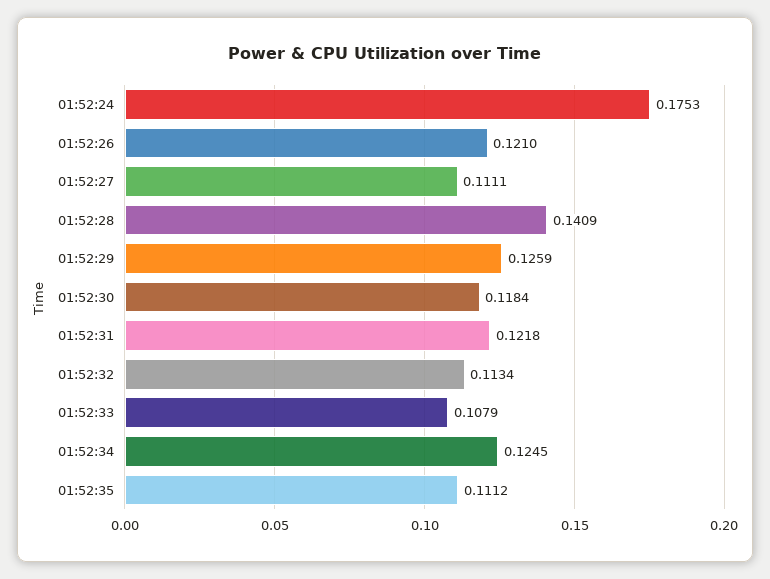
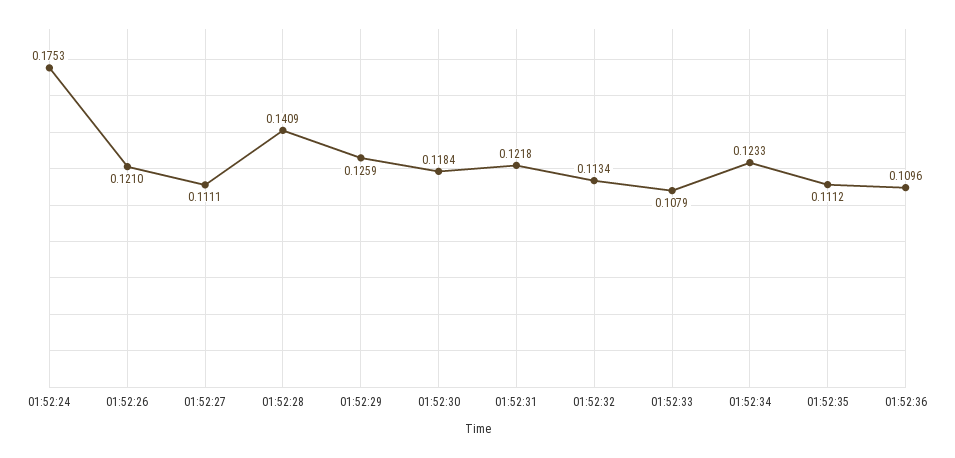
01:52:34: 0.1245 -> 0.1233
01:52:36: none -> 0.1096

